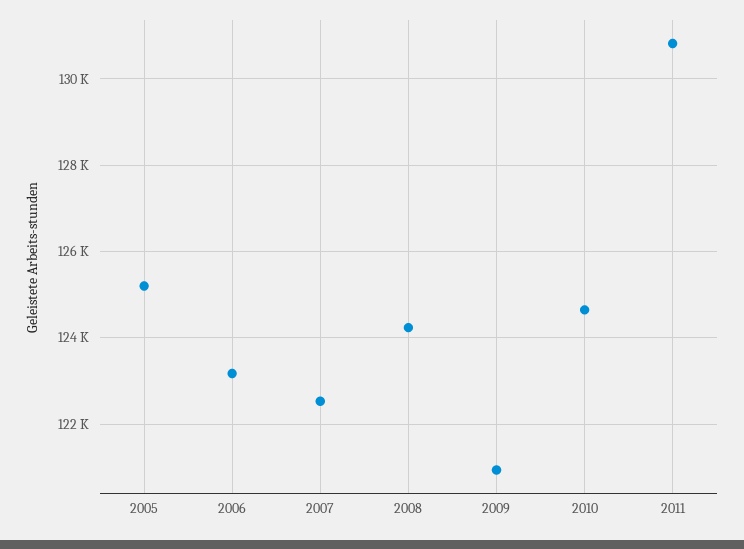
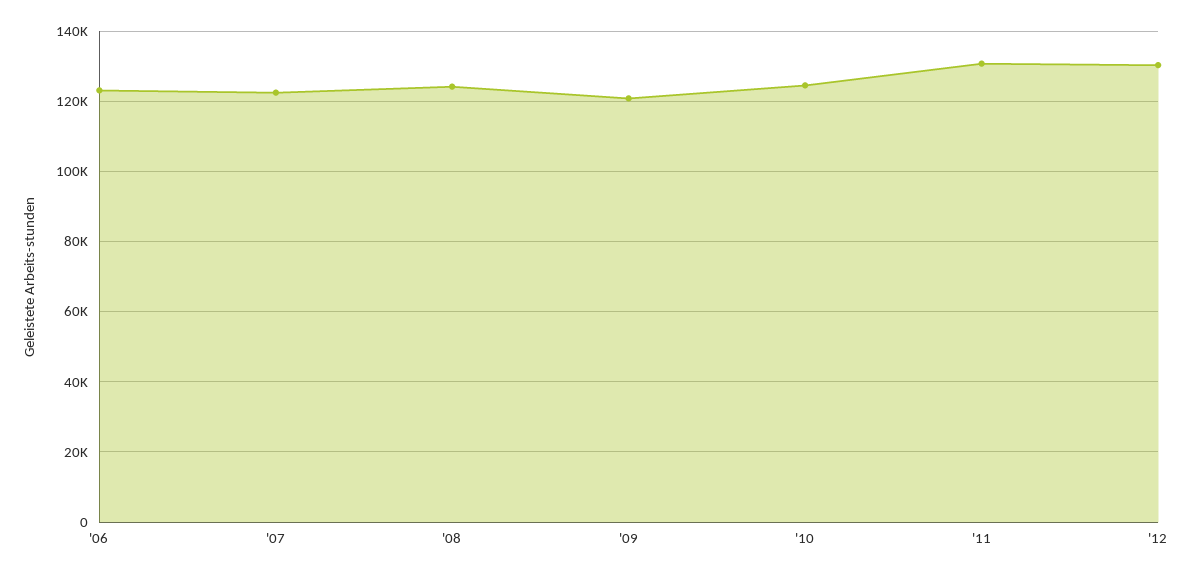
2005: 125200 -> none
'12: none -> 130000

